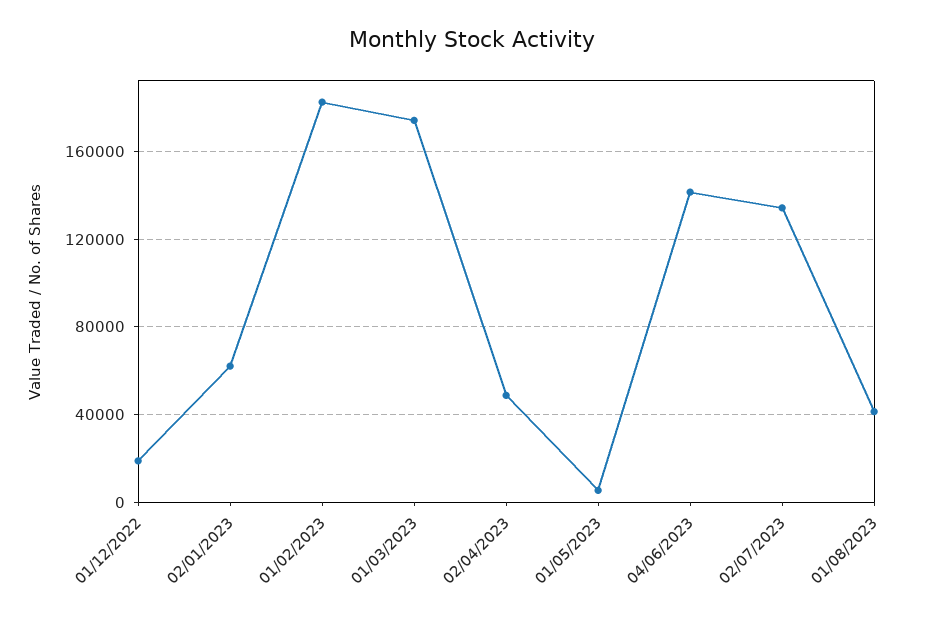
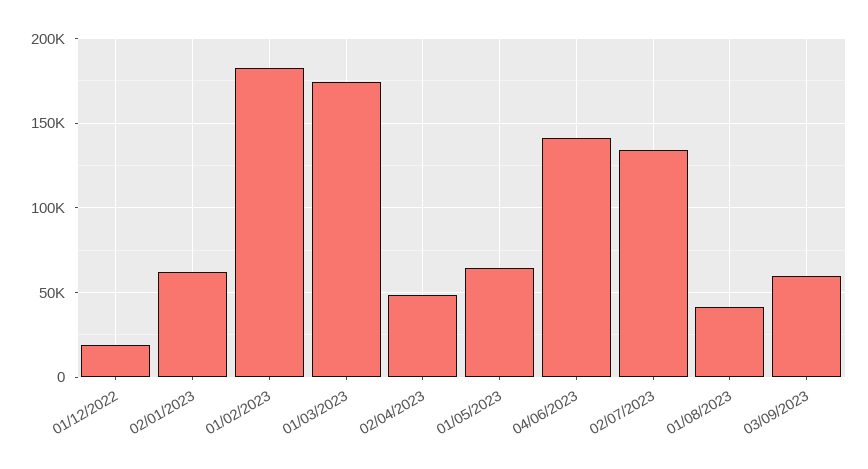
01/05/2023: 5000 -> 65000
03/09/2023: none -> 60000

